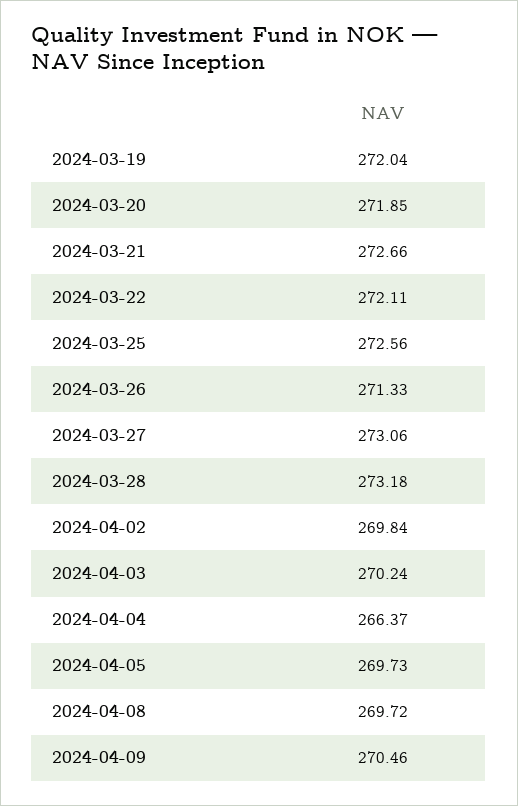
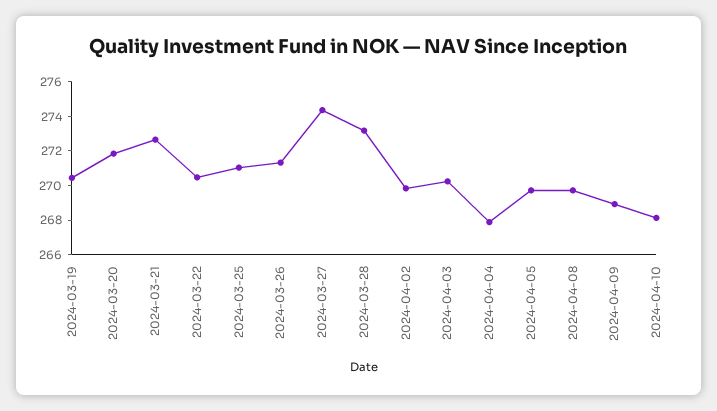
2024-03-19: 272.04 -> 270.5
2024-03-22: 272.11 -> 270.5
2024-03-25: 272.56 -> 271
2024-03-27: 273.06 -> 274.5
2024-04-04: 266.37 -> 268
2024-04-09: 270.46 -> 269
2024-04-10: none -> 268

